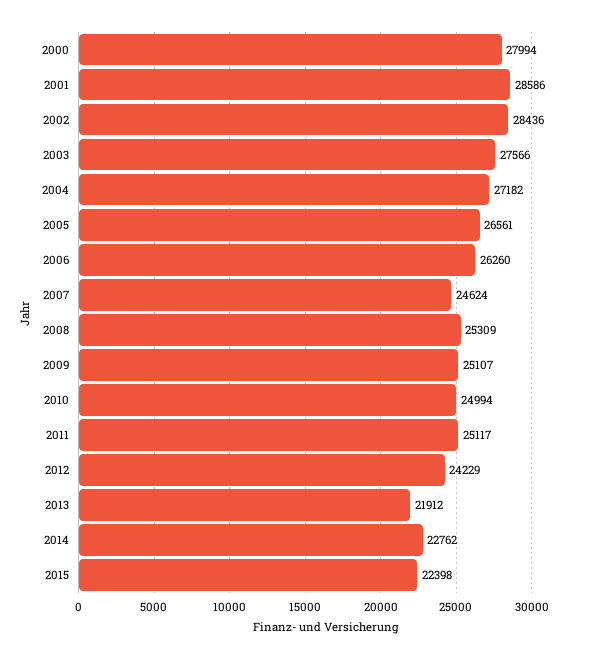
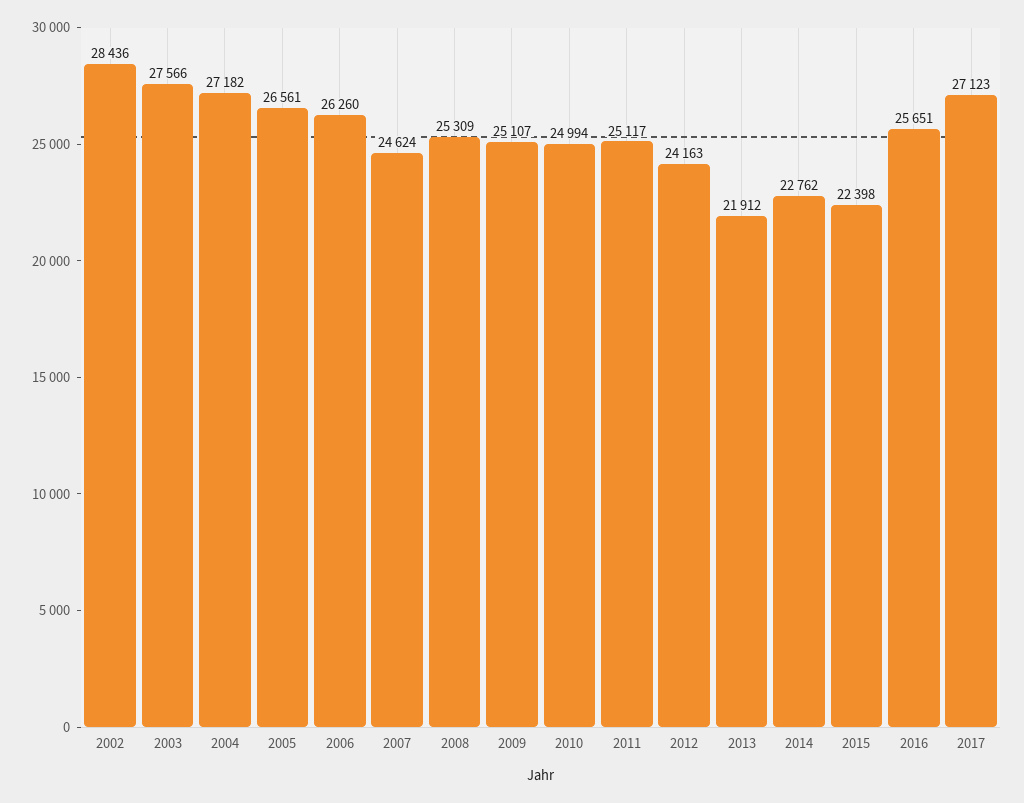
2000: 27994 -> none
2001: 28586 -> none
2012: 24229 -> 24163
2016: none -> 25651
2017: none -> 27123

